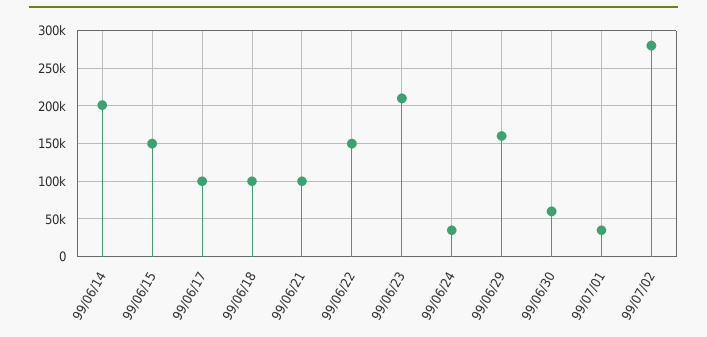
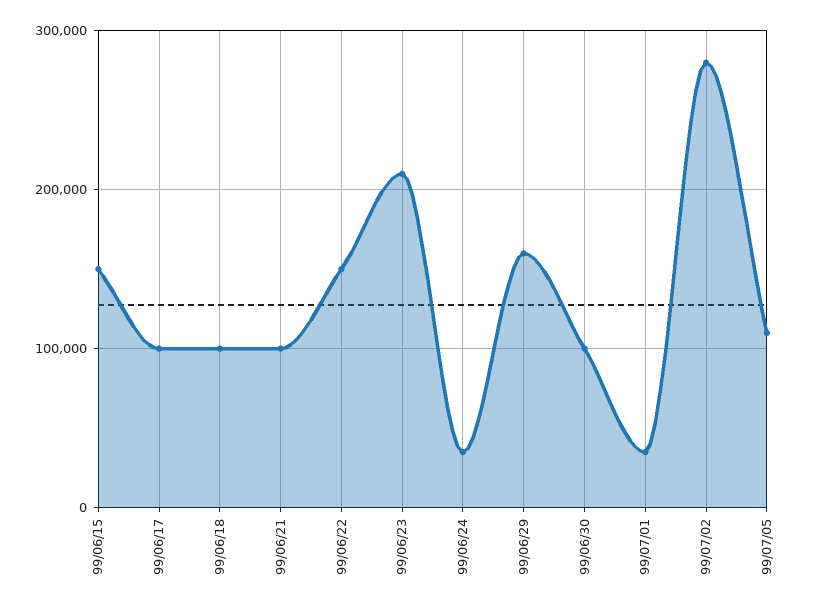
99/06/14: 200000 -> none
99/06/30: 60000 -> 100000
99/07/05: none -> 110000

